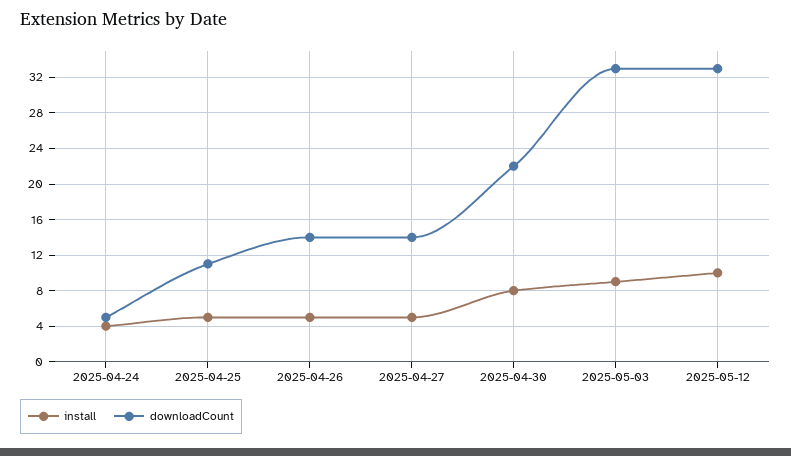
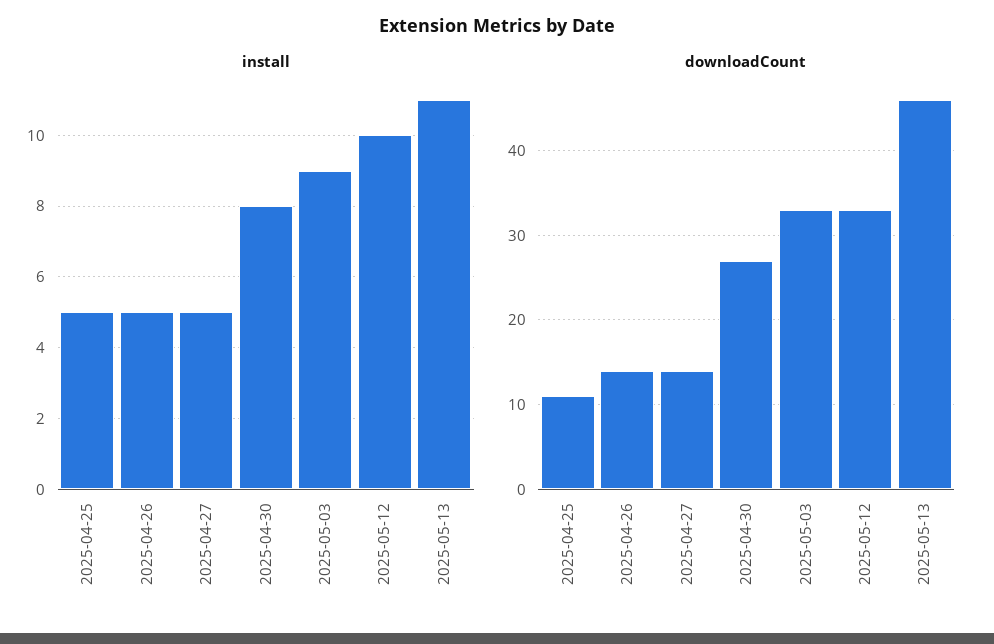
install, 2025-04-24: 4 -> none
downloadCount, 2025-04-24: 5 -> none
downloadCount, 2025-04-30: 22 -> 27
install, 2025-05-13: none -> 11
downloadCount, 2025-05-13: none -> 46

